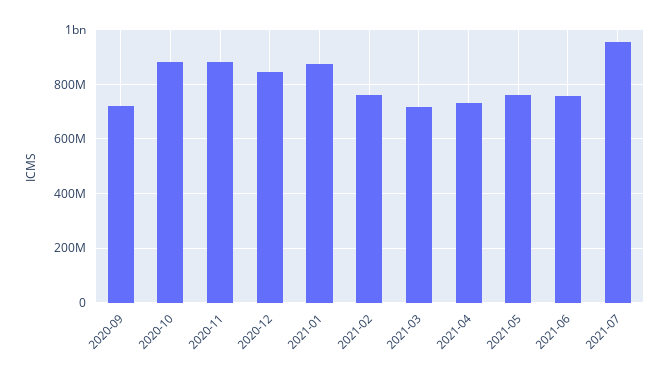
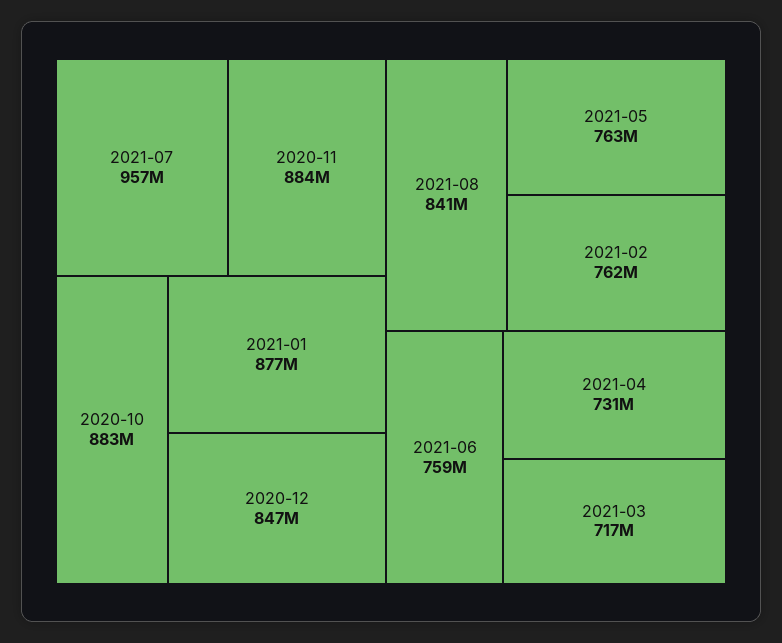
2020-09: 725000000 -> none
2021-08: none -> 841000000

